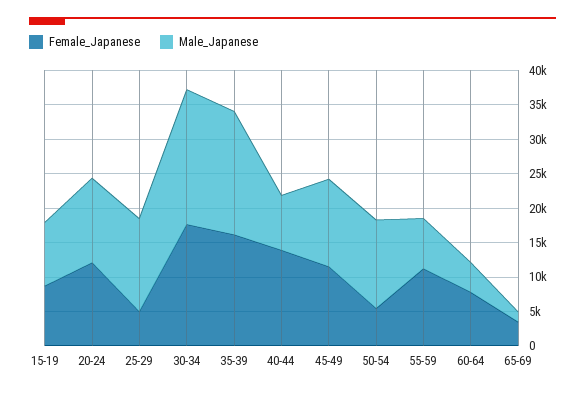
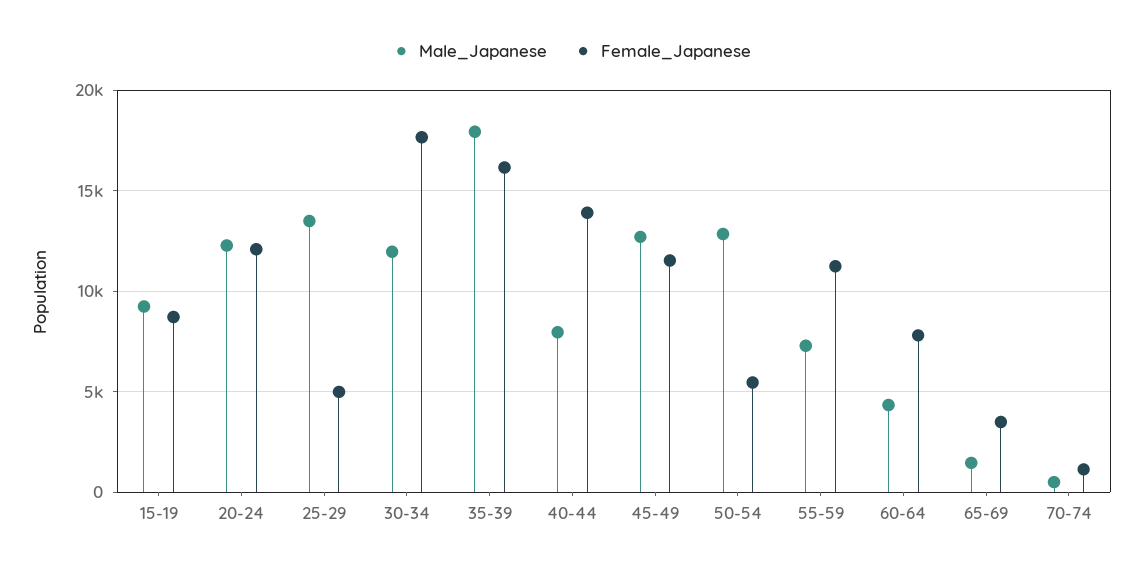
Male_Japanese, 30-34: 20000 -> 12000
Male_Japanese, 70-74: none -> 500
Female_Japanese, 70-74: none -> 1000

